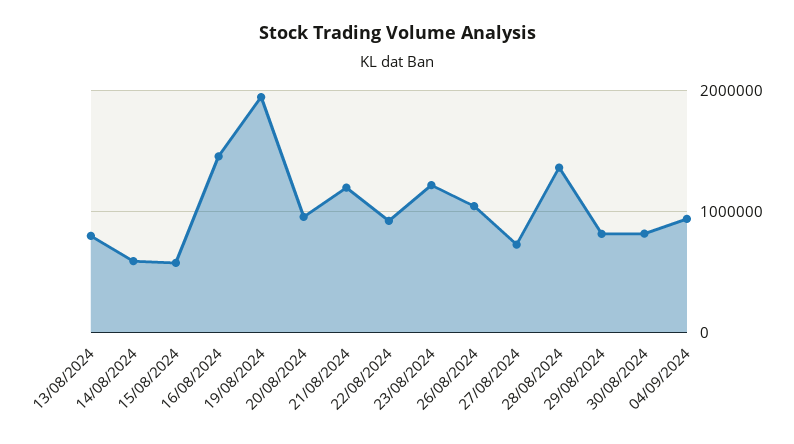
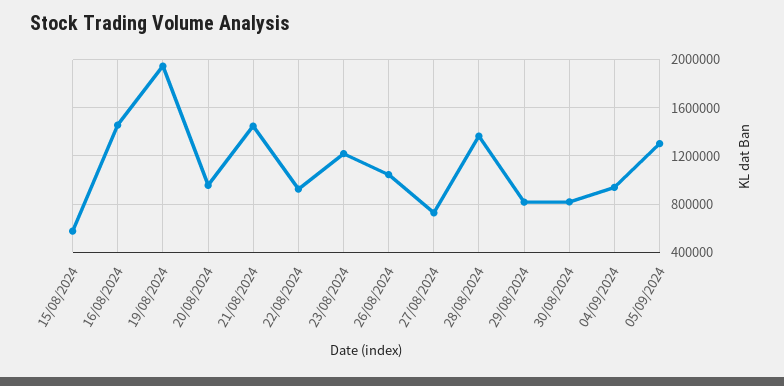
13/08/2024: 800000 -> none
14/08/2024: 600000 -> none
21/08/2024: 1200000 -> 1450000
05/09/2024: none -> 1300000

